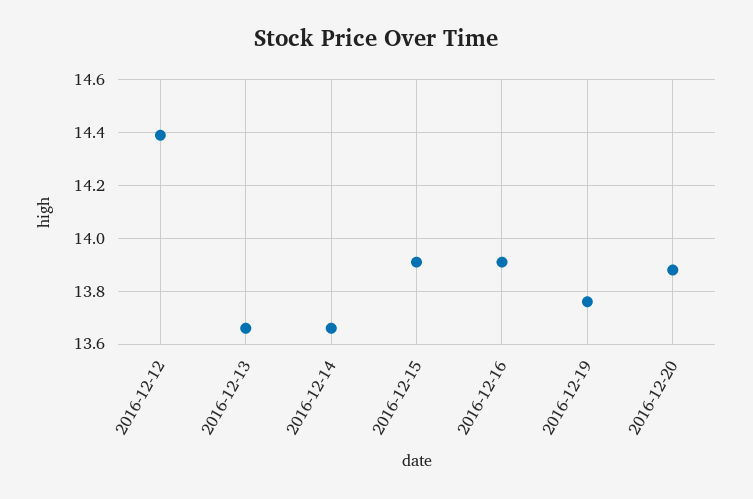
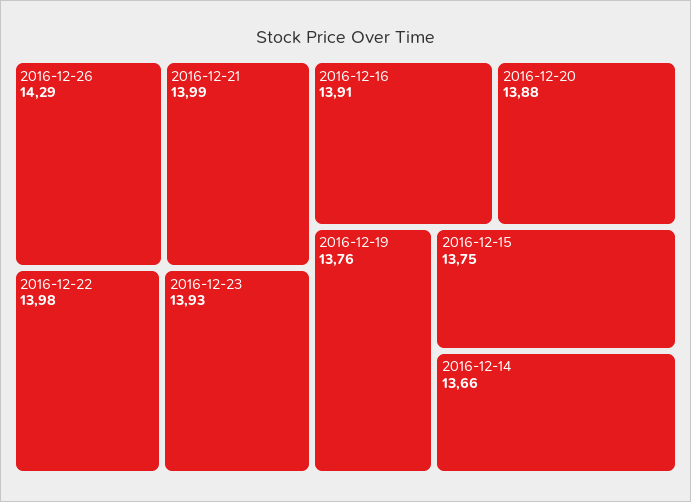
2016-12-12: 14.4 -> none
2016-12-13: 13.65 -> none
2016-12-15: 13.9 -> 13.75
2016-12-26: none -> 14.29
2016-12-21: none -> 13.99
2016-12-22: none -> 13.98
2016-12-23: none -> 13.93

